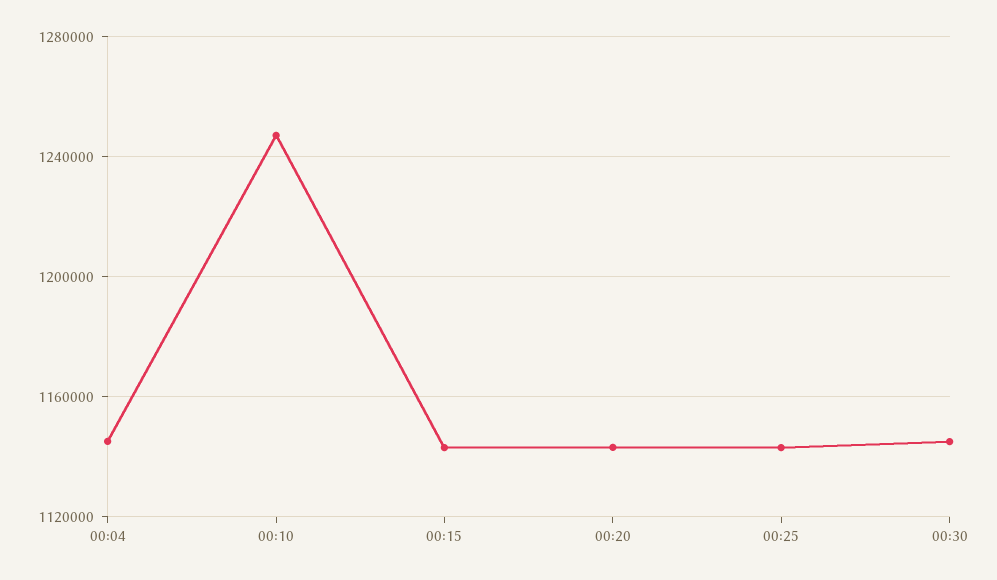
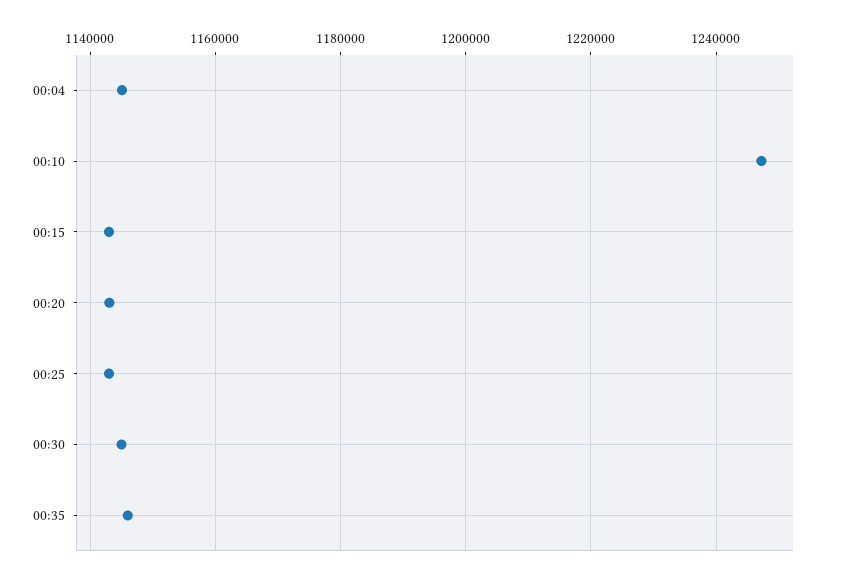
00:35: none -> 1146000

